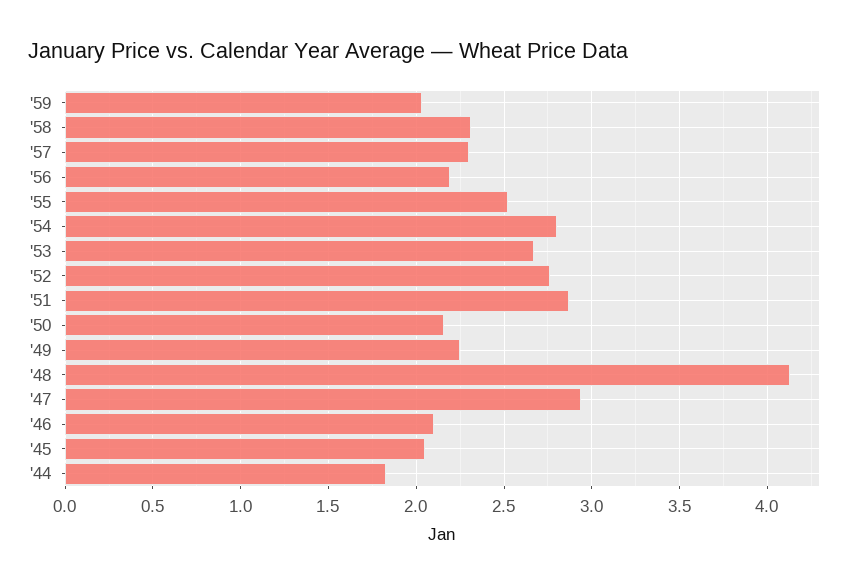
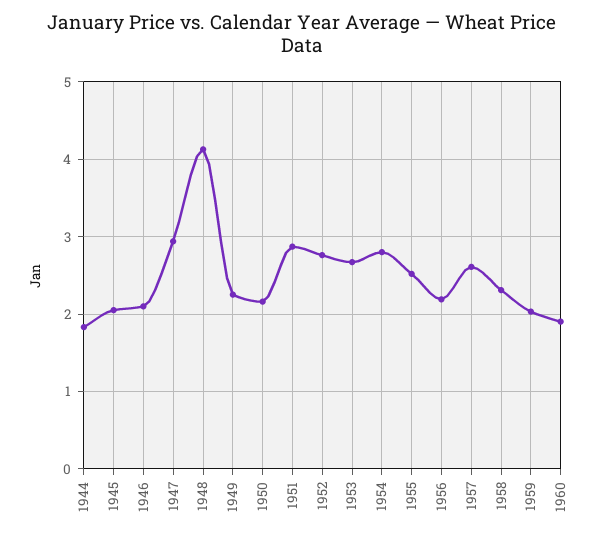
'57: 2.3 -> 2.6
1960: none -> 1.9

